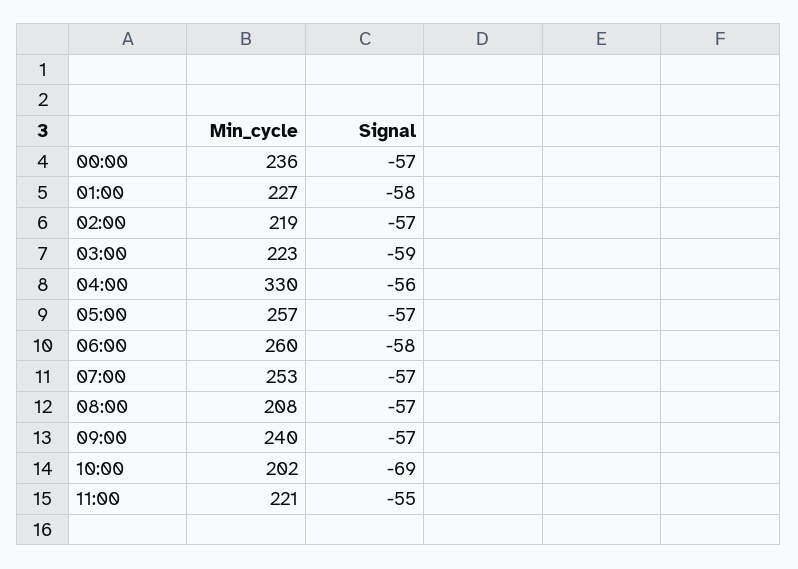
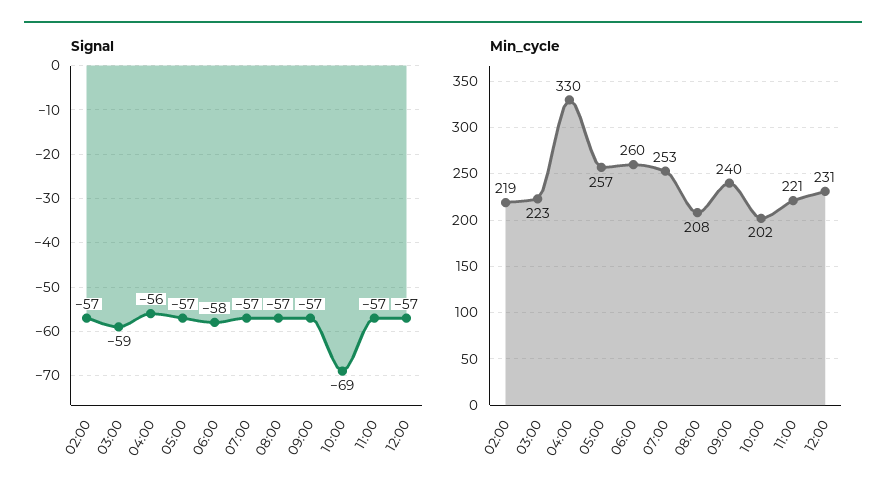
Min_cycle, 00:00: 236 -> none
Signal, 00:00: -57 -> none
Min_cycle, 01:00: 227 -> none
Signal, 01:00: -58 -> none
Signal, 11:00: -55 -> -57
Signal, 12:00: none -> -57
Min_cycle, 12:00: none -> 231

